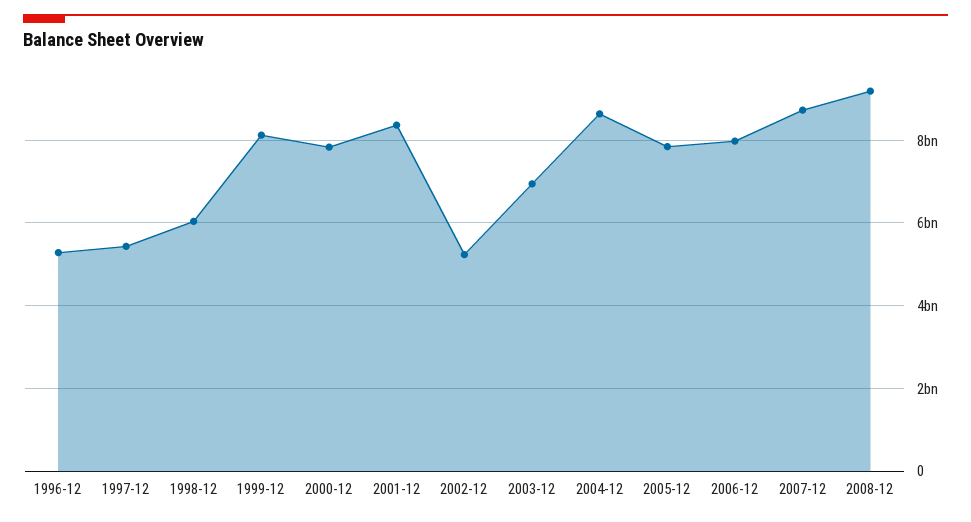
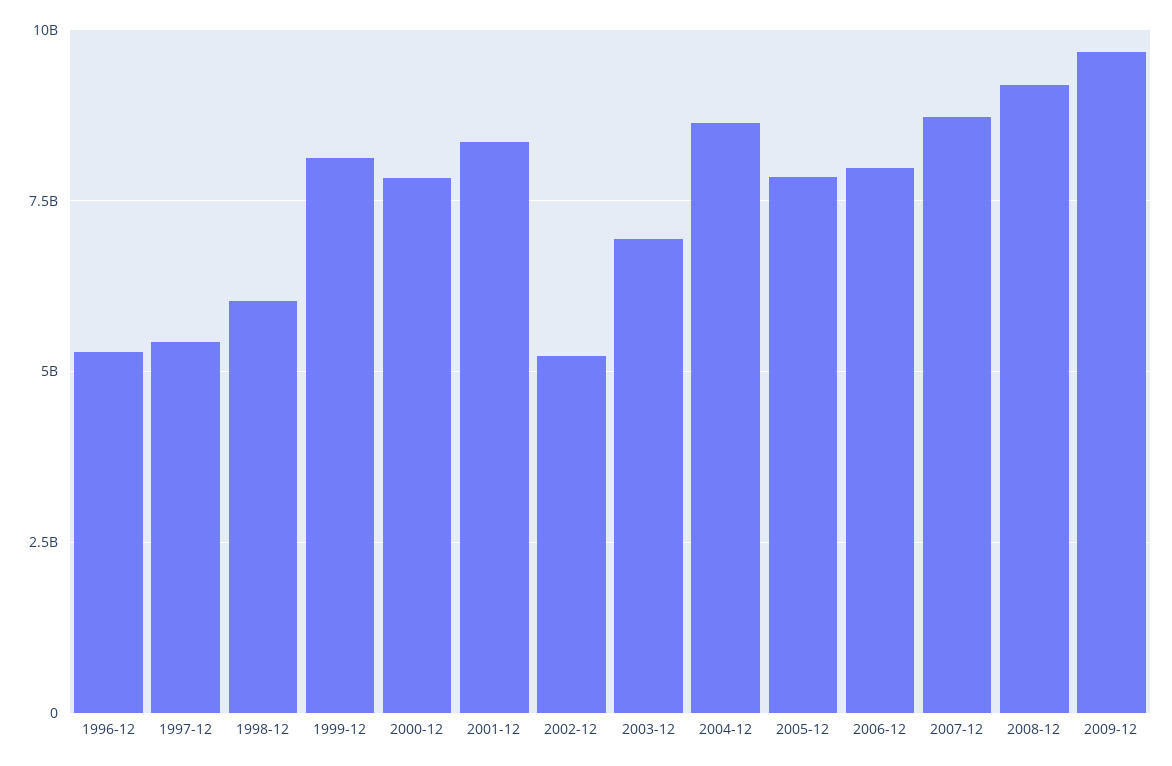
2009-12: none -> 9750000000

